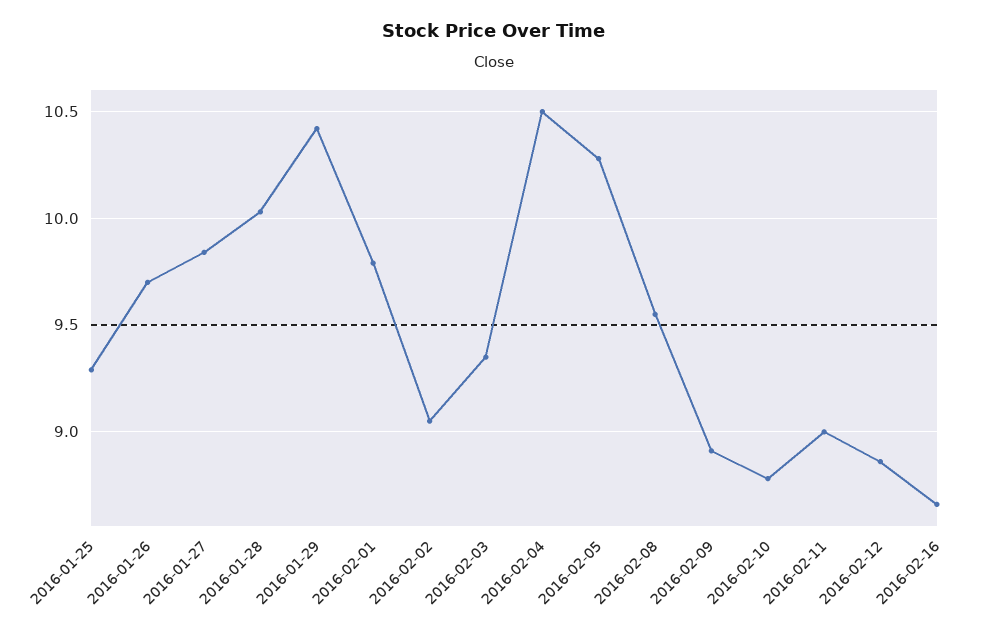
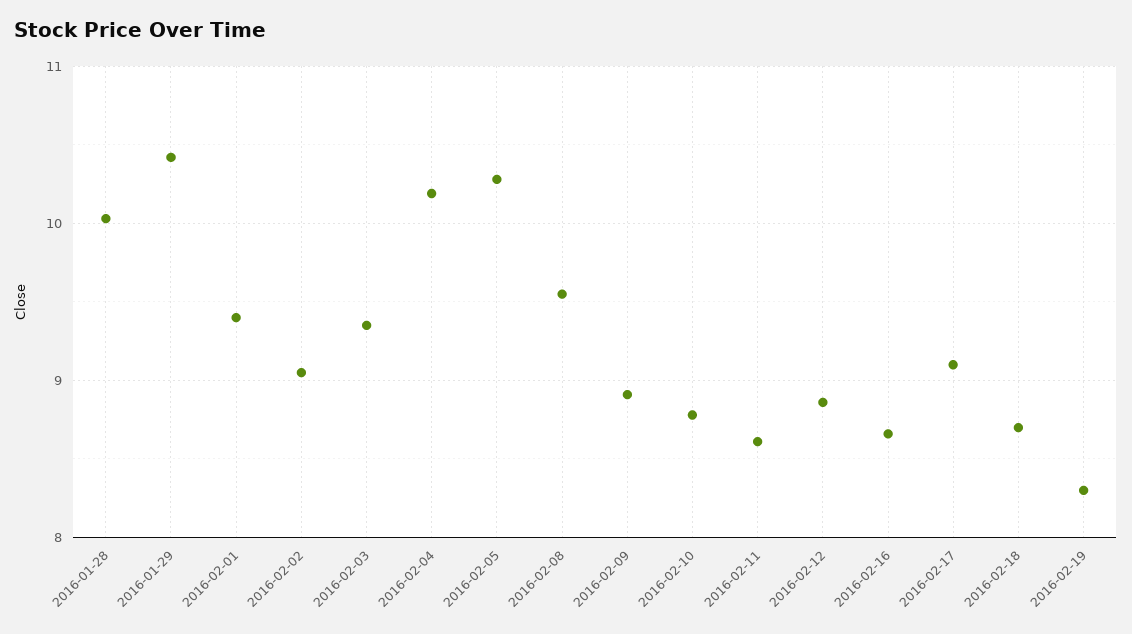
2016-01-25: 9.3 -> none
2016-01-26: 9.7 -> none
2016-01-27: 9.85 -> none
2016-02-01: 9.8 -> 9.4
2016-02-04: 10.5 -> 10.2
2016-02-11: 9 -> 8.6
2016-02-17: none -> 9.1
2016-02-18: none -> 8.7
2016-02-19: none -> 8.3

